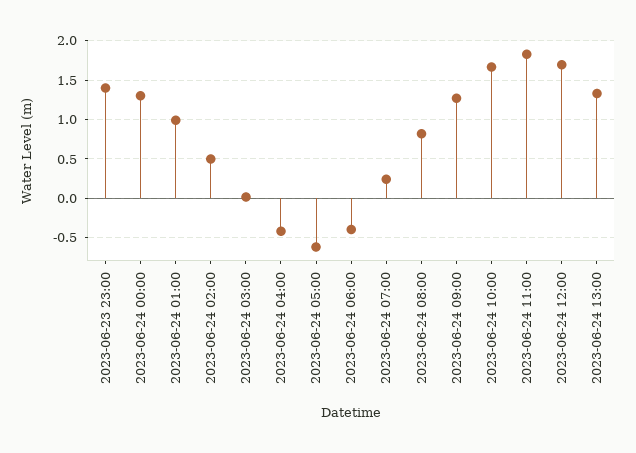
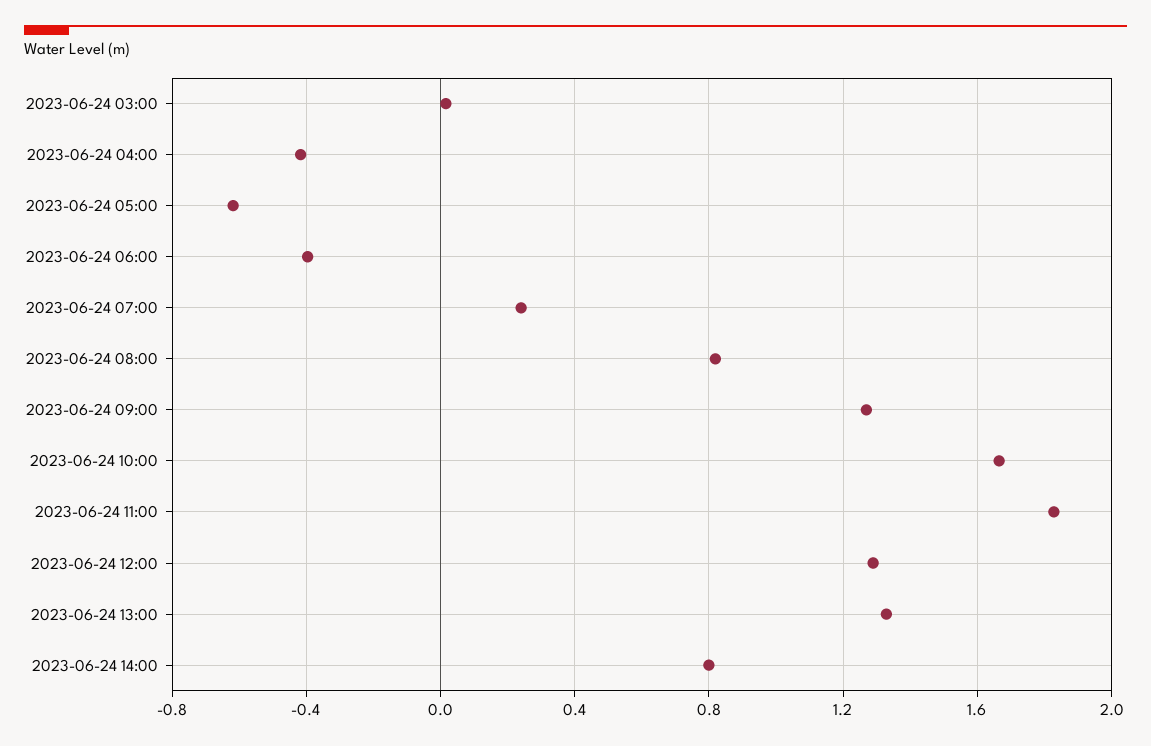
2023-06-23 23:00: 1.4 -> none
2023-06-24 00:00: 1.3 -> none
2023-06-24 01:00: 1 -> none
2023-06-24 02:00: 0.5 -> none
2023-06-24 12:00: 1.7 -> 1.3
2023-06-24 14:00: none -> 0.8

